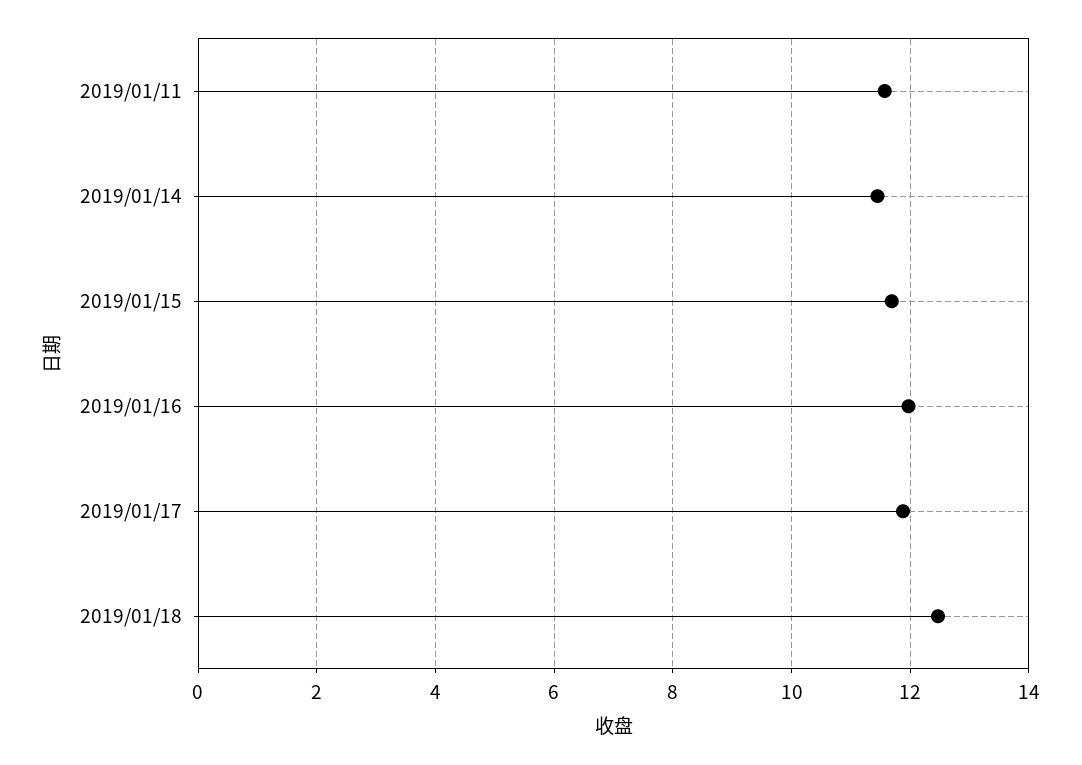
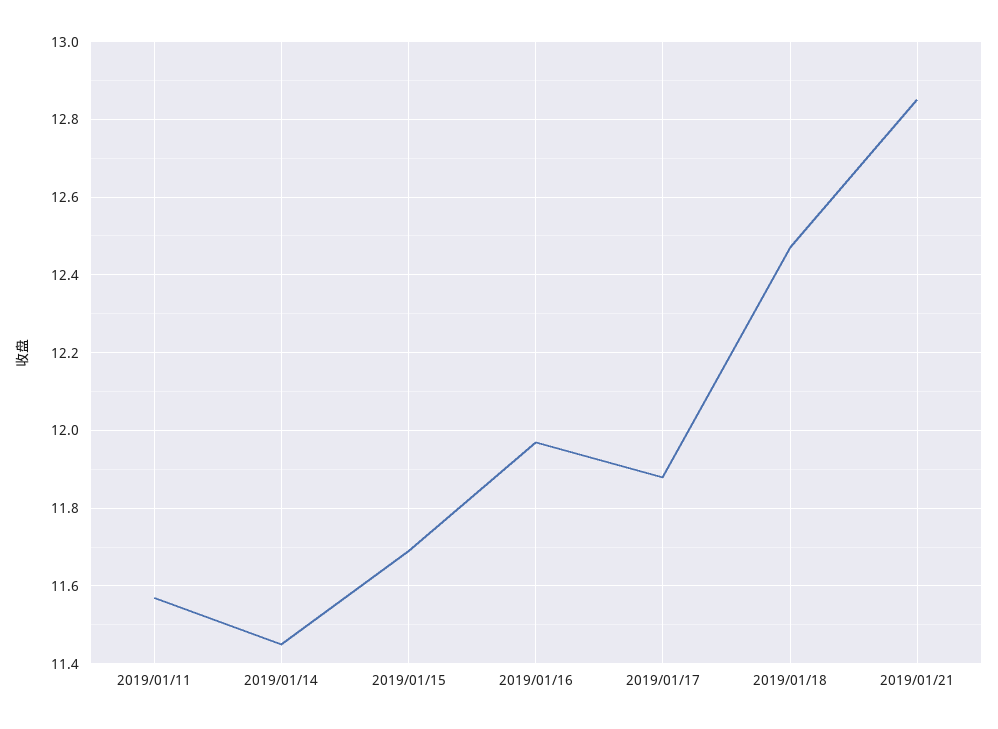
2019/01/21: none -> 12.85

